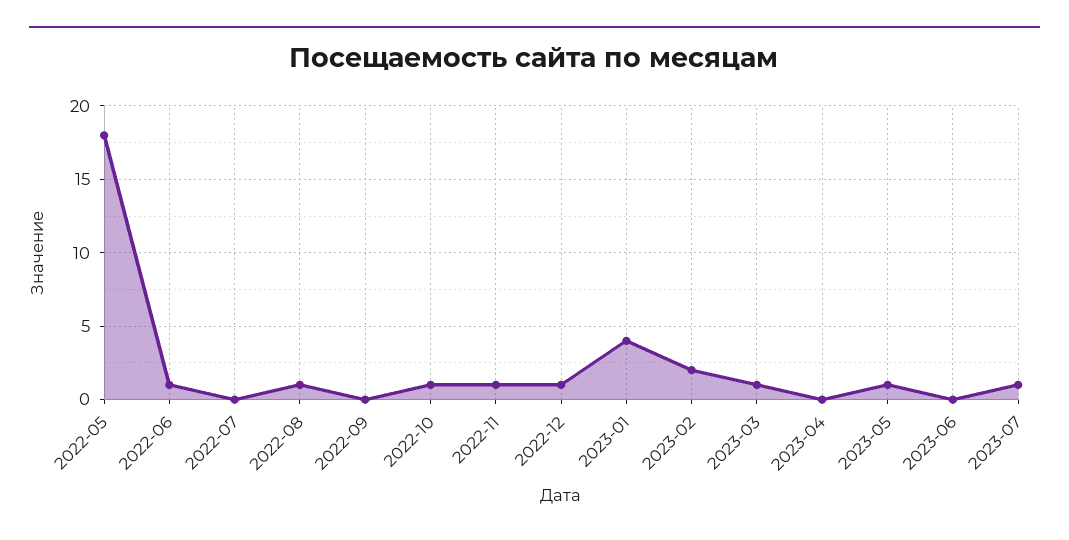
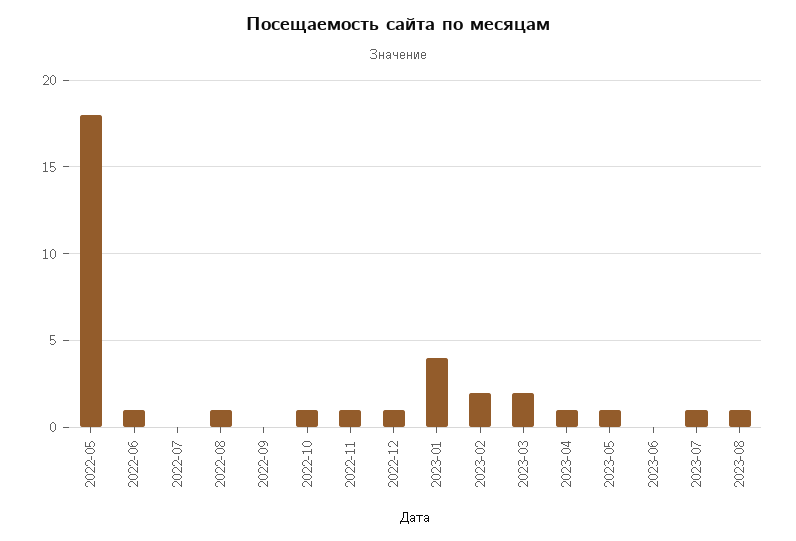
2023-03: 1 -> 2
2023-04: 0 -> 1
2023-08: none -> 1

